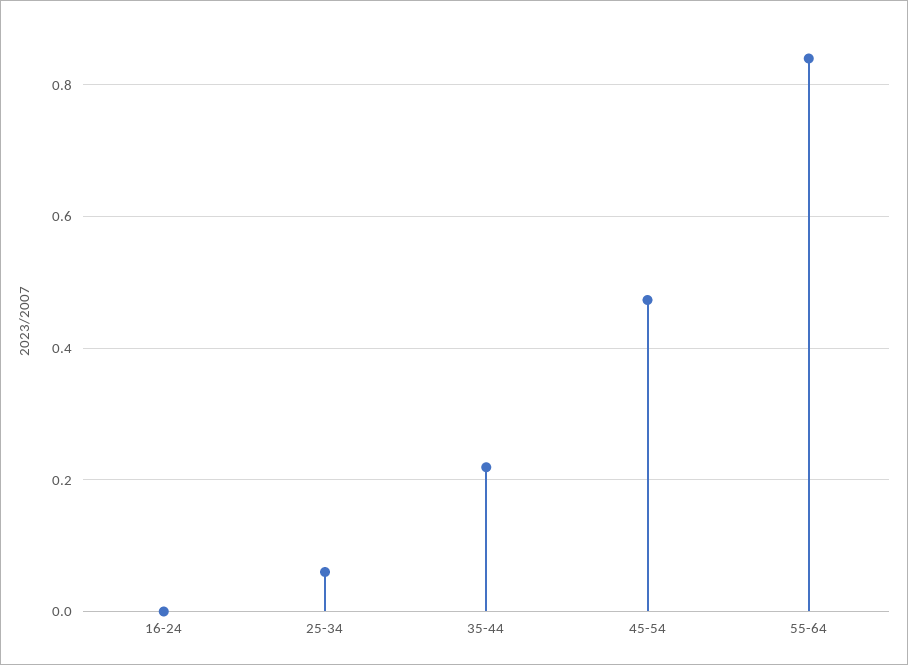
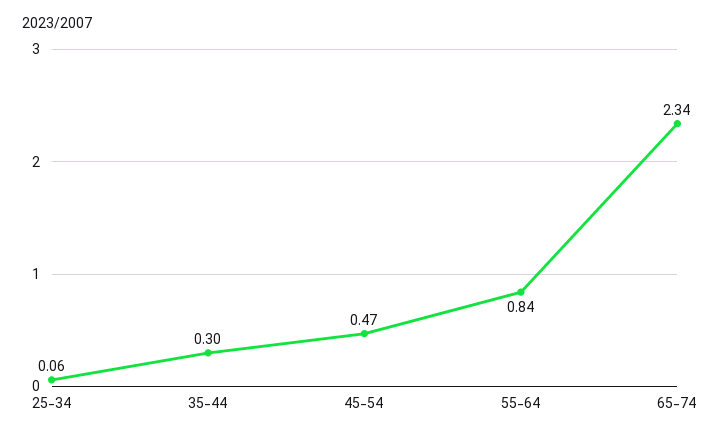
16-24: 0 -> none
35-44: 0.22 -> 0.3
65-74: none -> 2.34

